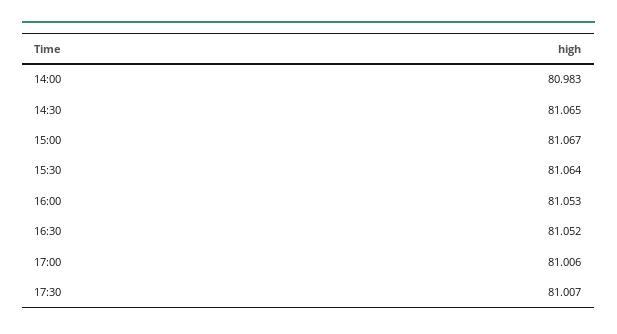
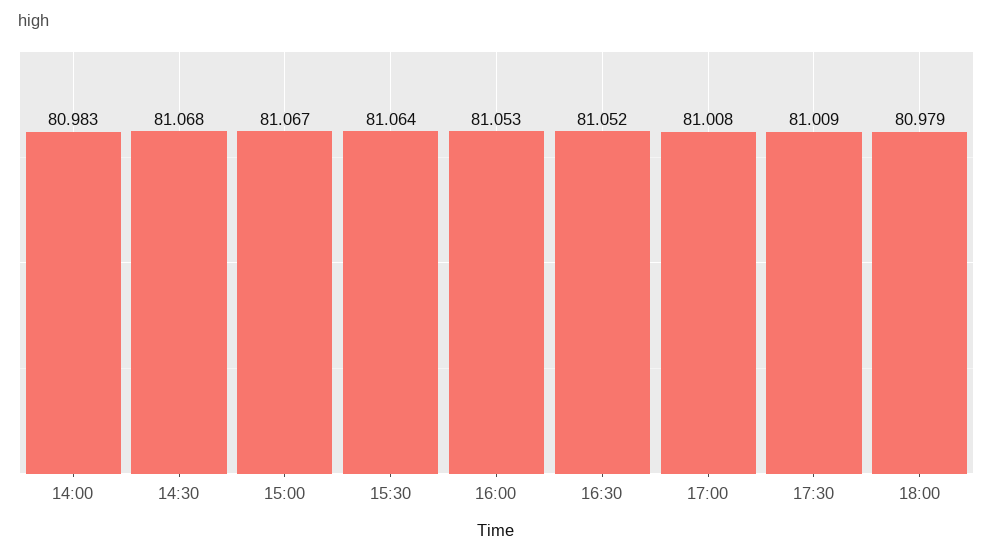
14:30: 81.065 -> 81.068
17:00: 81.006 -> 81.008
17:30: 81.007 -> 81.009
18:00: none -> 80.979

